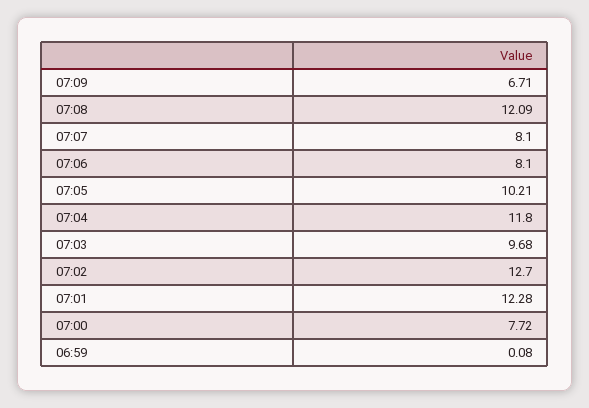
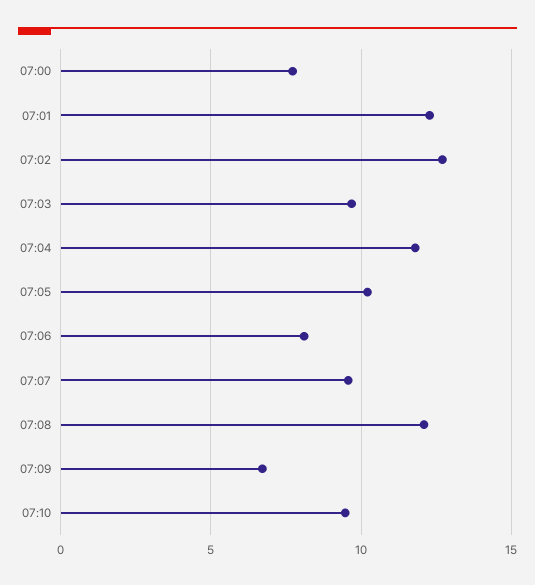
07:07: 8.1 -> 9.5
06:59: 0.08 -> none
07:10: none -> 9.5

